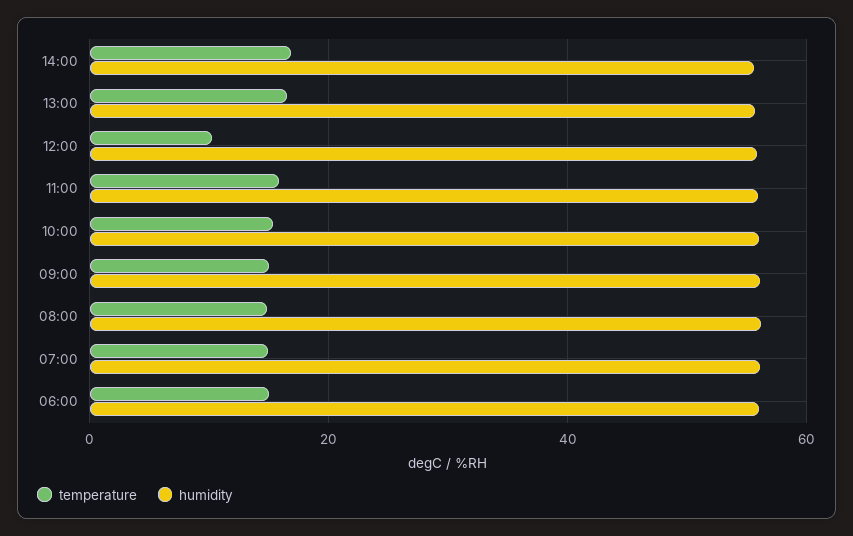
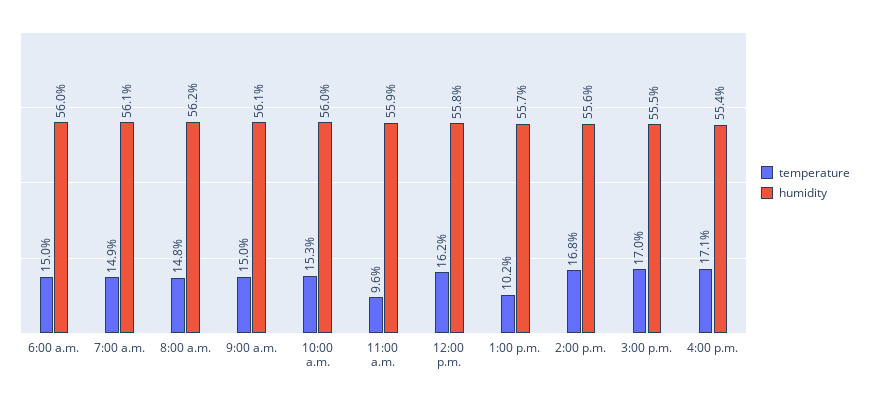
temperature, 13:00: 16 -> 10.2
temperature, 12:00: 10 -> 16.2
temperature, 11:00: 16 -> 9.6
temperature, 3:00 p.m.: none -> 17
humidity, 3:00 p.m.: none -> 55.5
temperature, 4:00 p.m.: none -> 17.1
humidity, 4:00 p.m.: none -> 55.4

